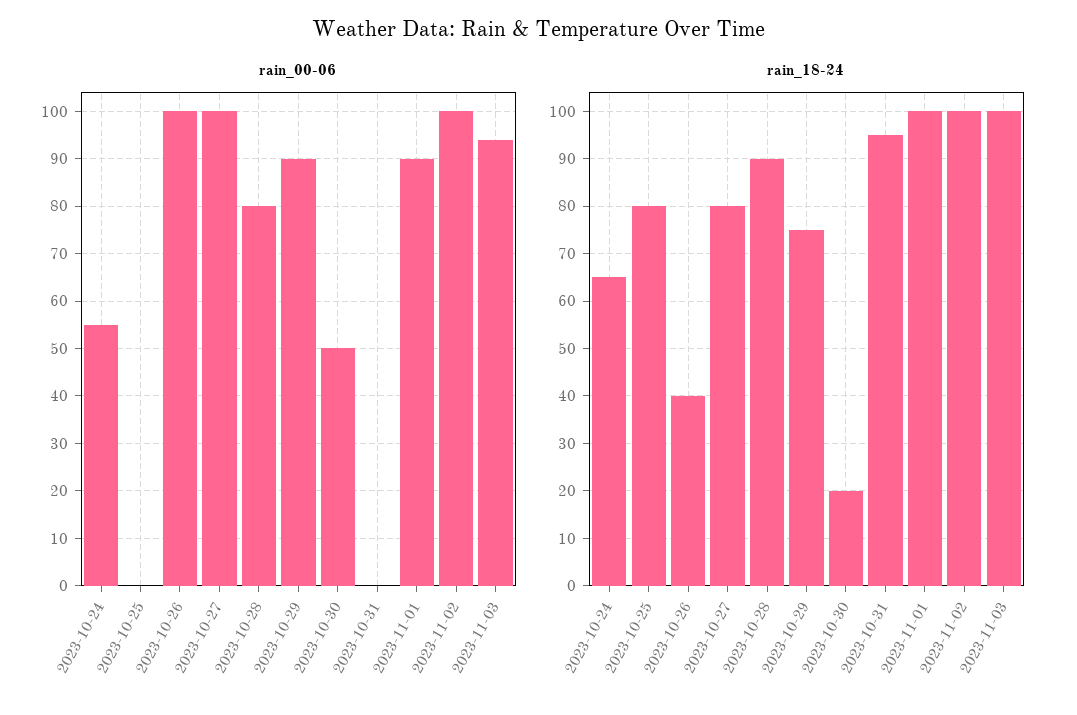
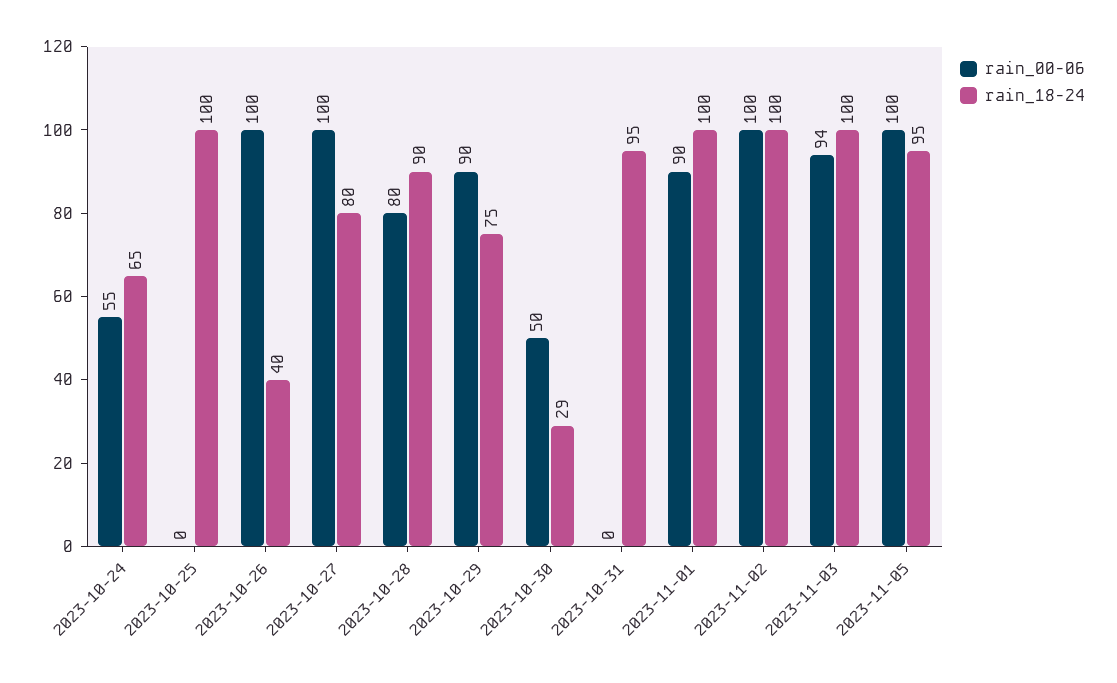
rain_18-24, 2023-10-25: 80 -> 100
rain_18-24, 2023-10-30: 20 -> 29
rain_00-06, 2023-11-05: none -> 100
rain_18-24, 2023-11-05: none -> 95

